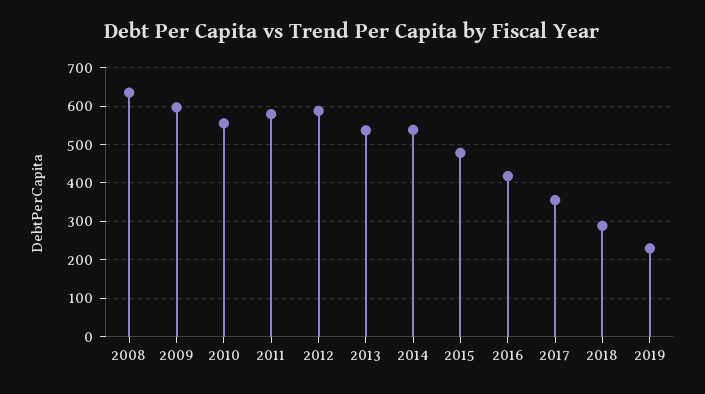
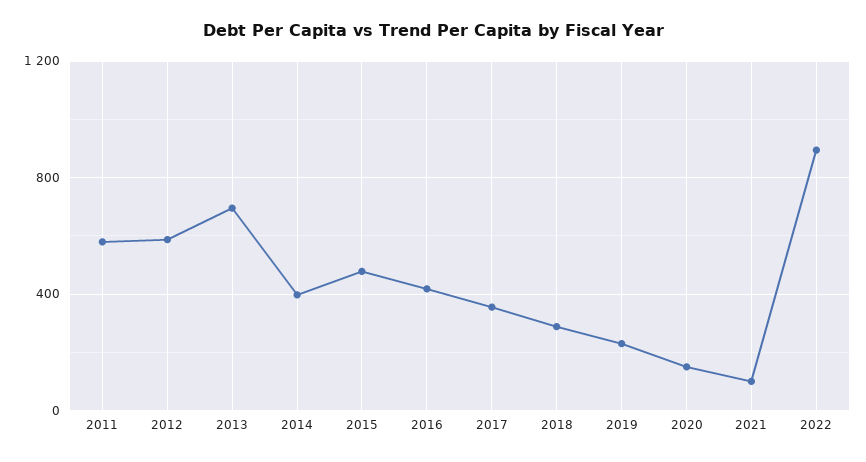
2008: 640 -> none
2009: 600 -> none
2010: 560 -> none
2013: 540 -> 700
2014: 540 -> 400
2020: none -> 150
2021: none -> 100
2022: none -> 900

